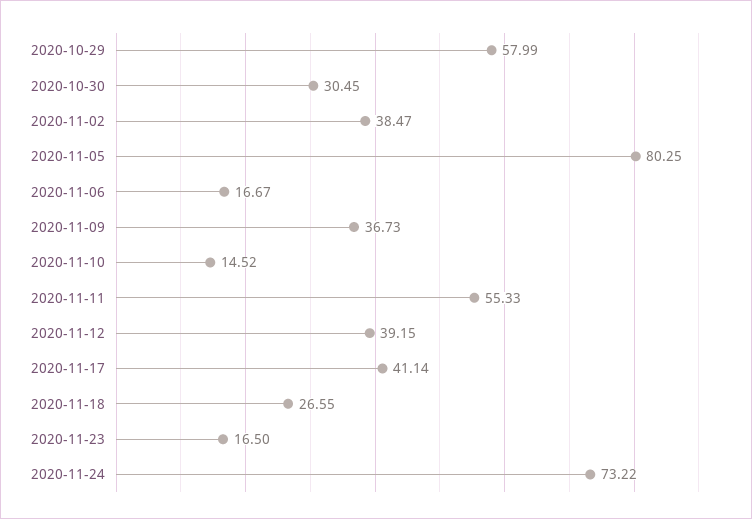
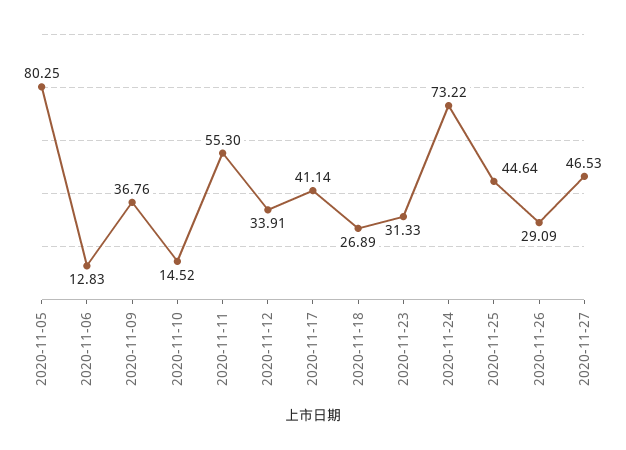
2020-10-29: 57.99 -> none
2020-10-30: 30.45 -> none
2020-11-02: 38.47 -> none
2020-11-06: 16.67 -> 12.83
2020-11-09: 36.73 -> 36.76
2020-11-11: 55.33 -> 55.3
2020-11-12: 39.15 -> 33.91
2020-11-18: 26.55 -> 26.89
2020-11-23: 16.5 -> 31.33
2020-11-25: none -> 44.64
2020-11-26: none -> 29.09
2020-11-27: none -> 46.53

